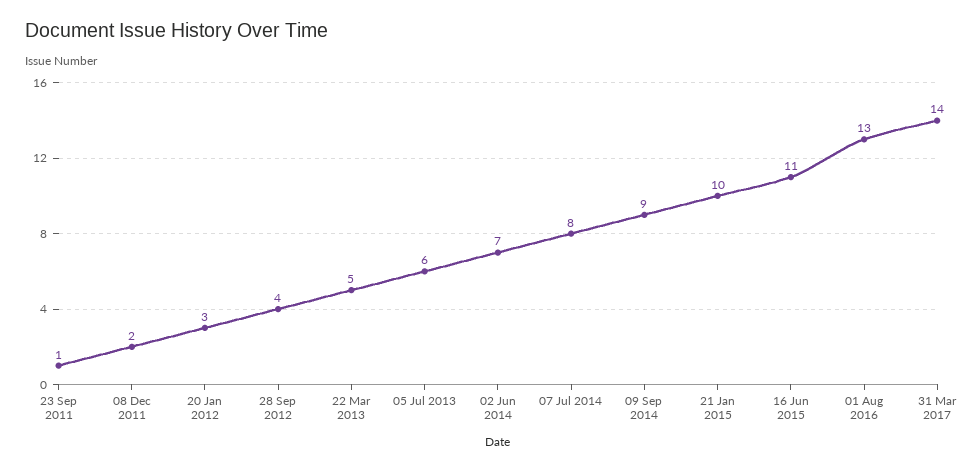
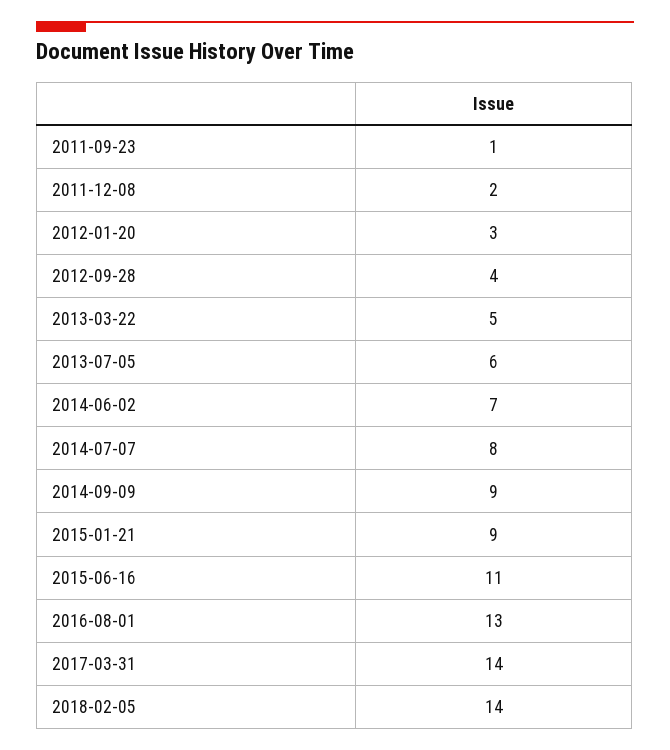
21 Jan 2015: 10 -> 9
2018-02-05: none -> 14

